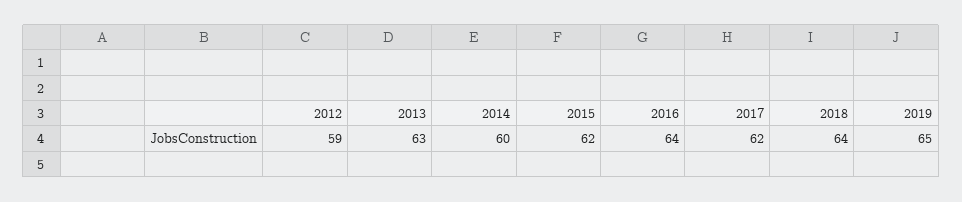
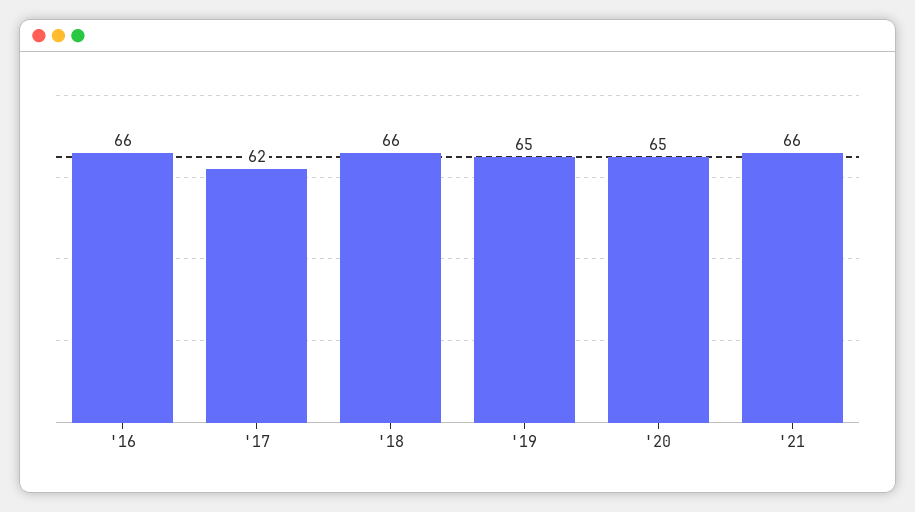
2012: 59 -> none
2013: 63 -> none
2014: 60 -> none
2015: 62 -> none
2016: 64 -> 66
2018: 64 -> 66
'20: none -> 65
'21: none -> 66

